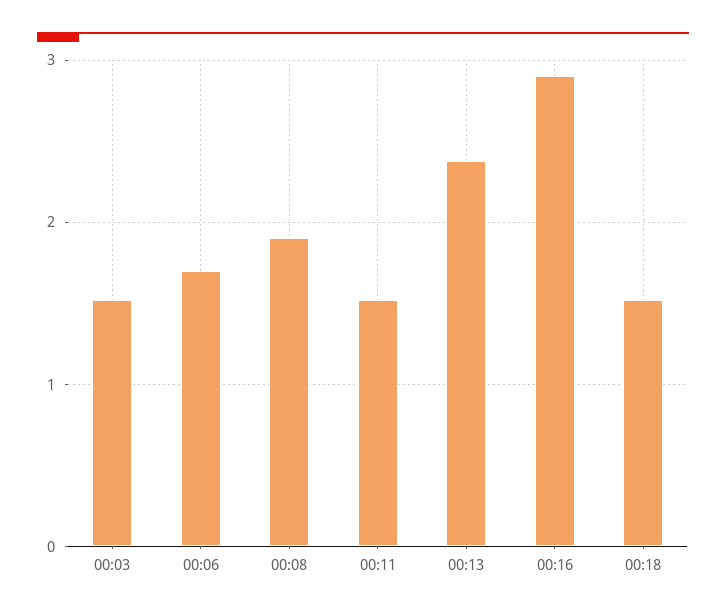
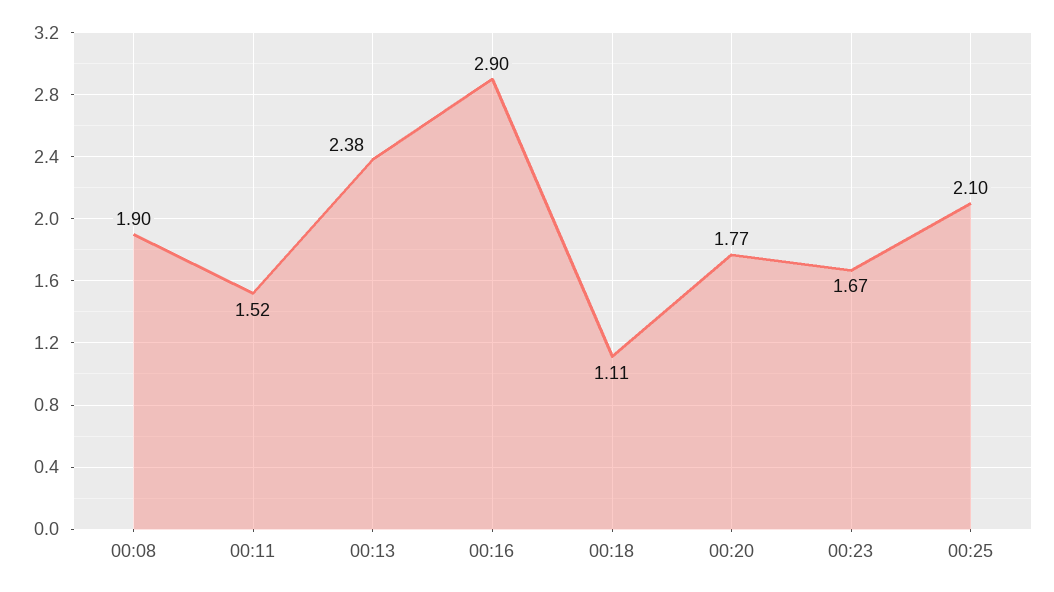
00:03: 1.5 -> none
00:06: 1.7 -> none
00:18: 1.5 -> 1.11
00:20: none -> 1.77
00:23: none -> 1.67
00:25: none -> 2.1

